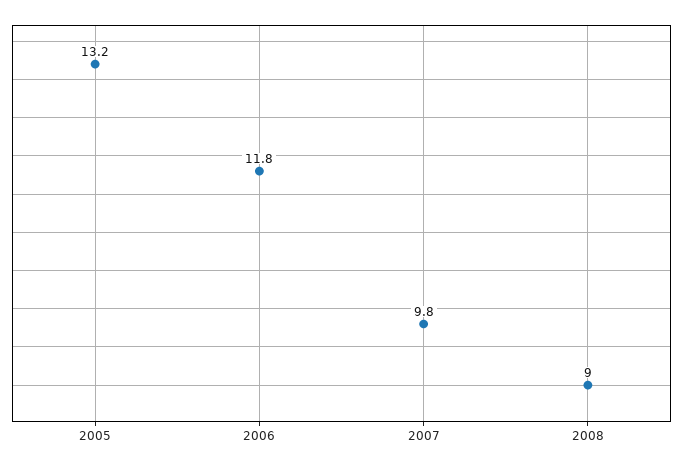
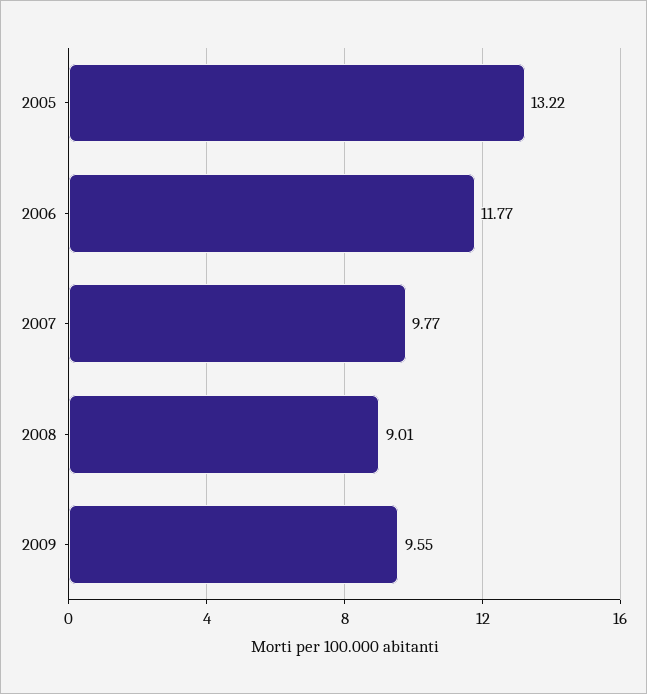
2009: none -> 9.55

